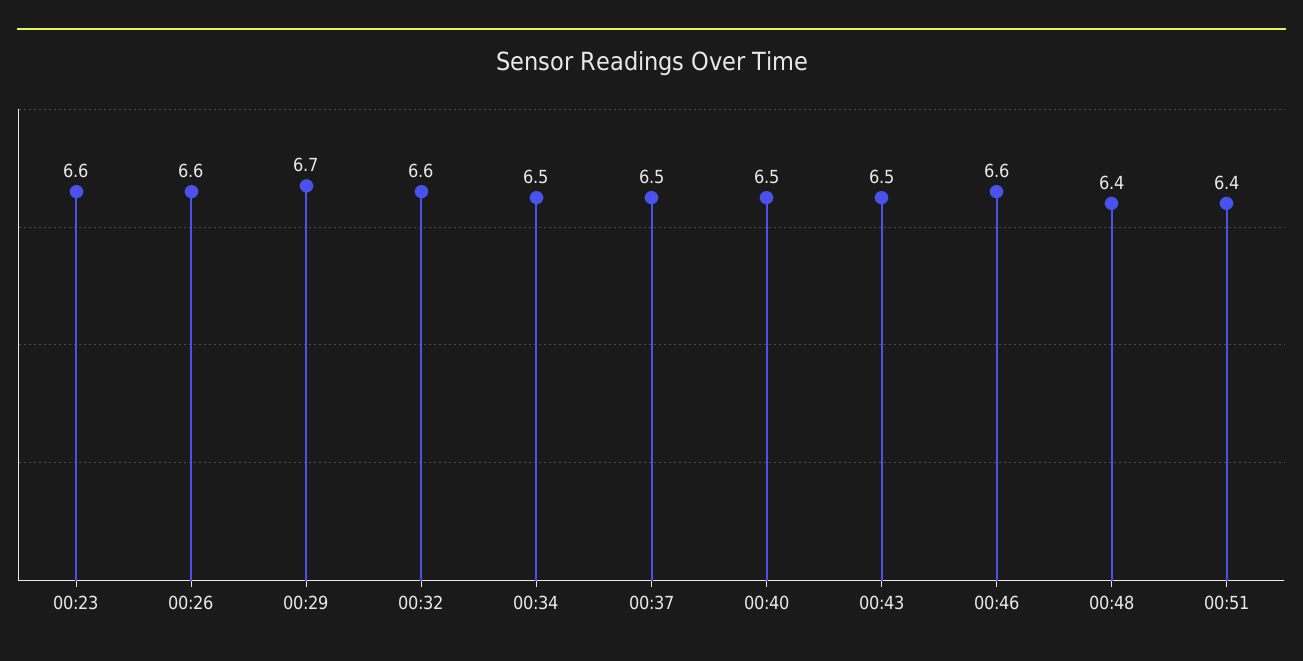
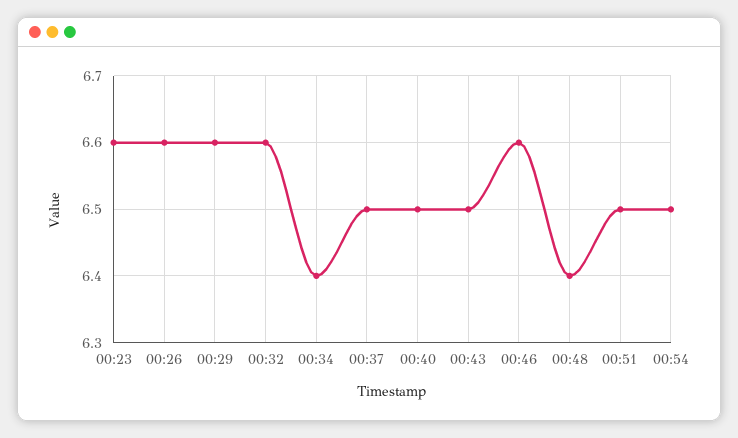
00:29: 6.7 -> 6.6
00:34: 6.5 -> 6.4
00:51: 6.4 -> 6.5
00:54: none -> 6.5

